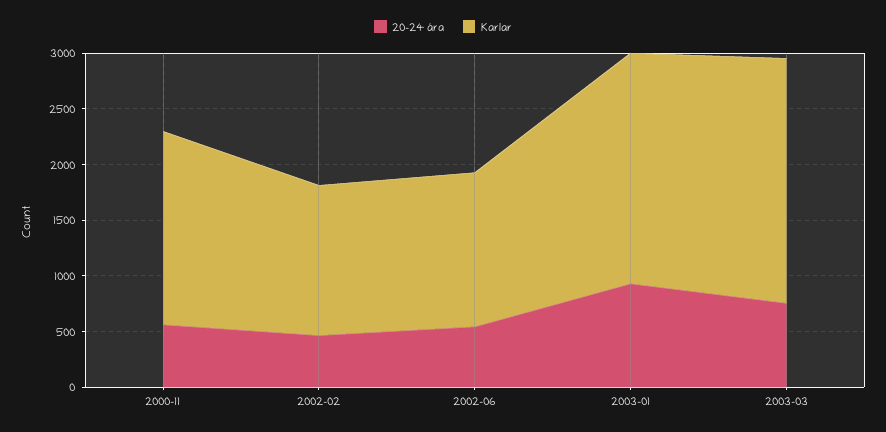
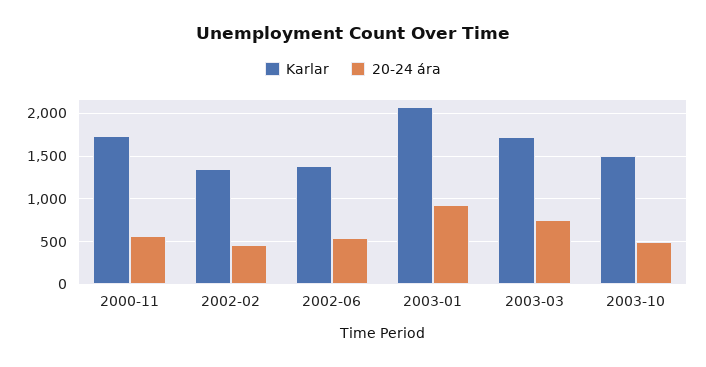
Karlar, 2003-03: 2200 -> 1700
Karlar, 2003-10: none -> 1500
20-24 ára, 2003-10: none -> 500

